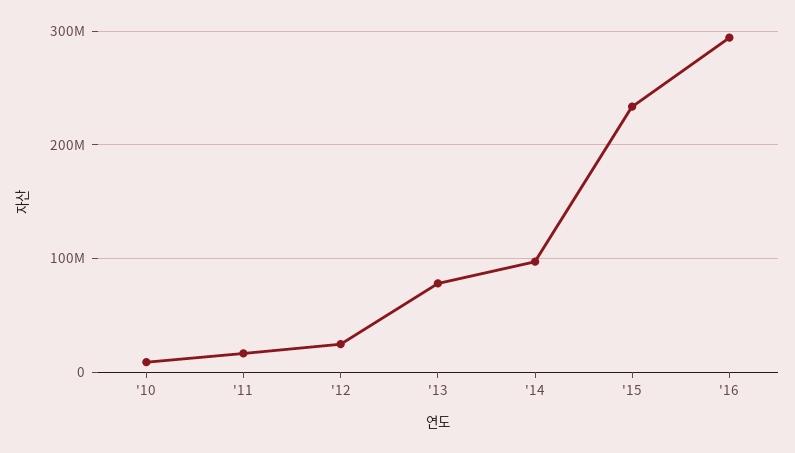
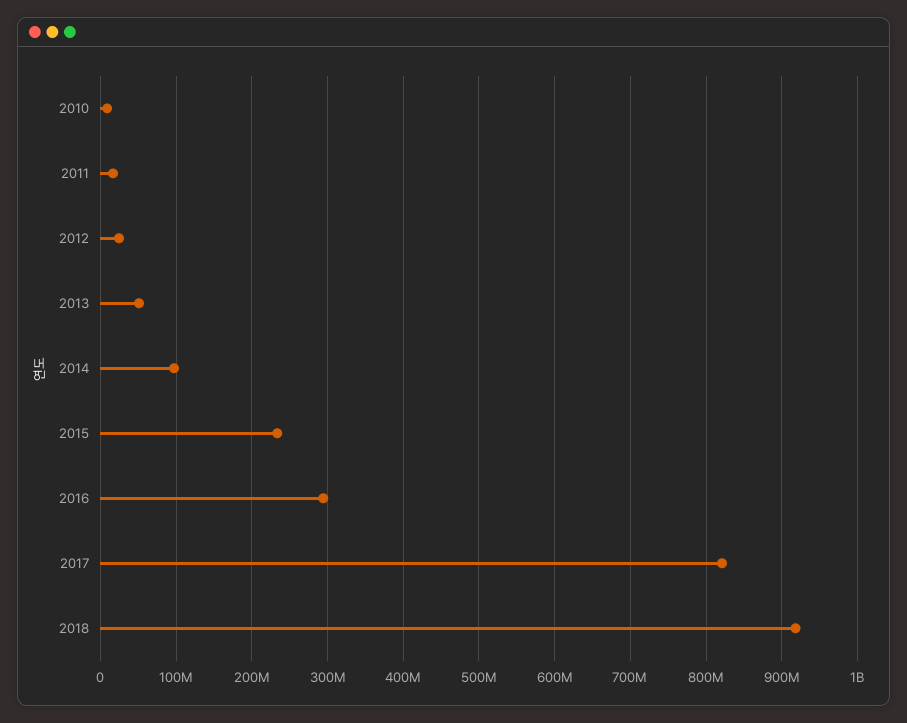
'13: 80000000 -> 50000000
2017: none -> 820000000
2018: none -> 920000000

